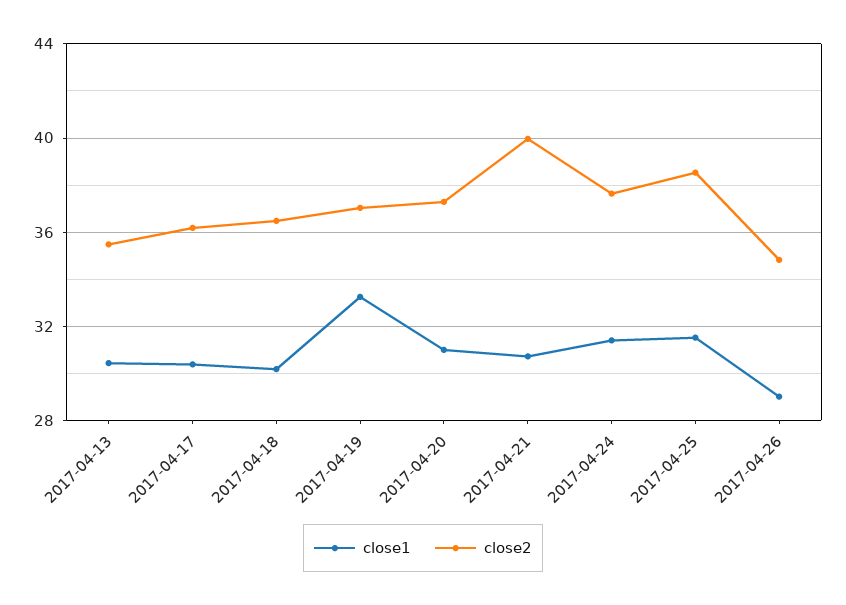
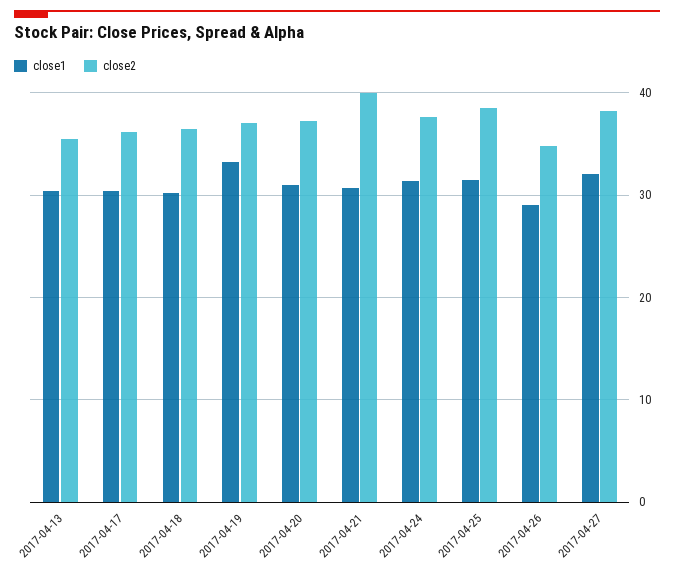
close1, 2017-04-27: none -> 32
close2, 2017-04-27: none -> 38

